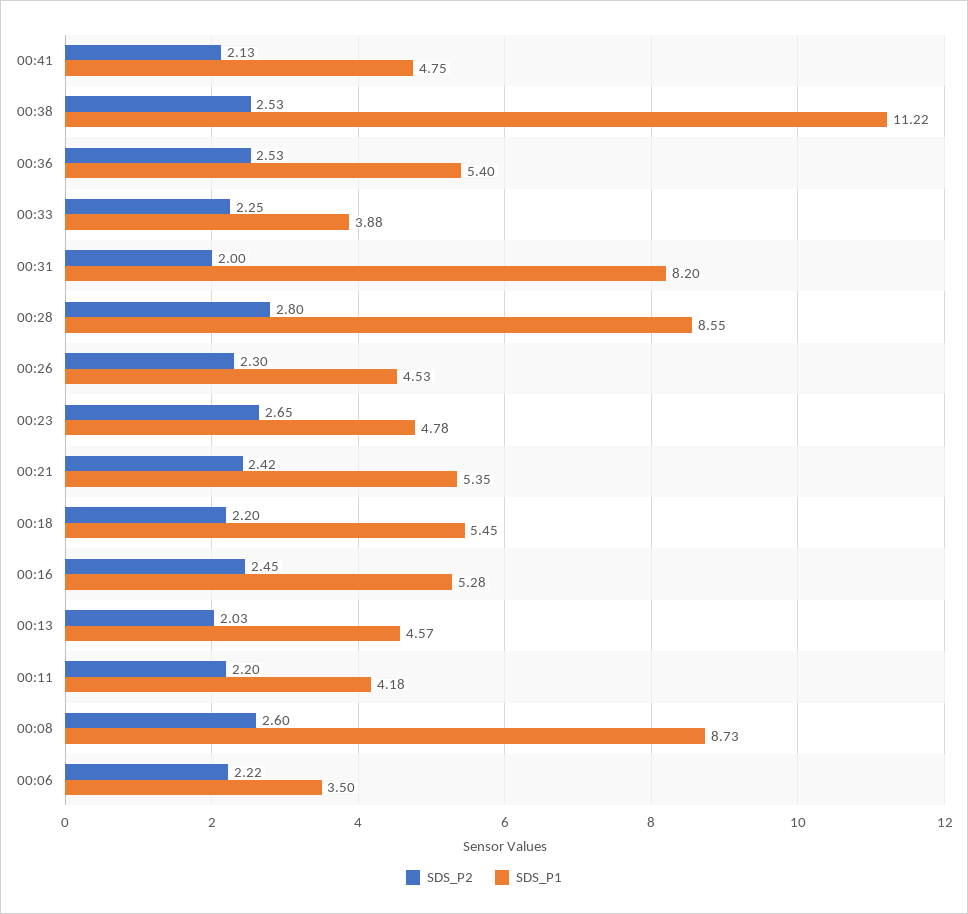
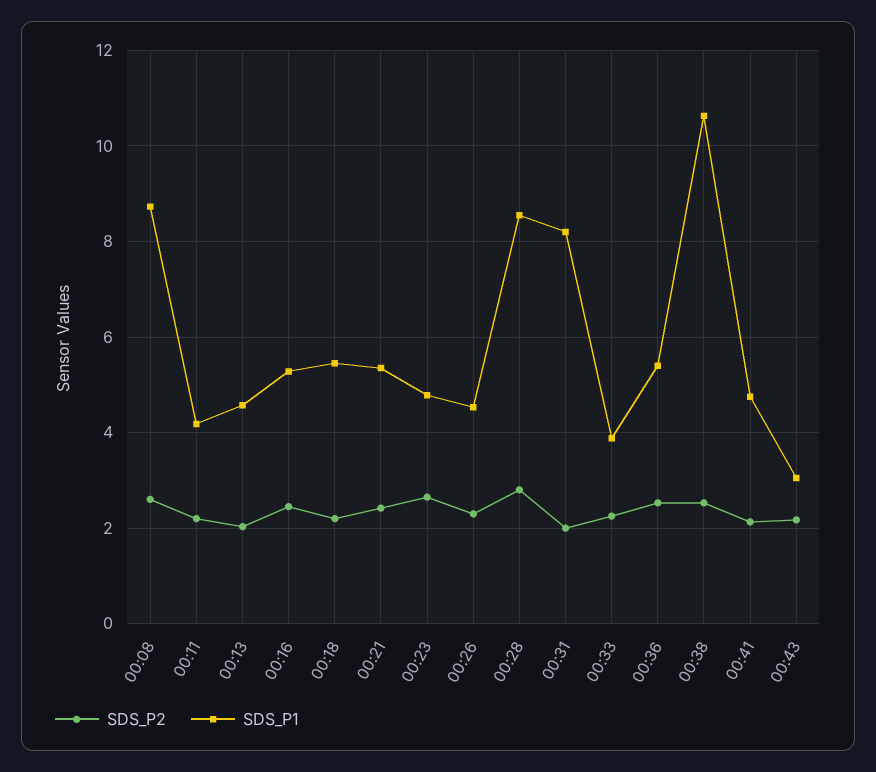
SDS_P1, 00:38: 11.22 -> 10.6
SDS_P2, 00:06: 2.22 -> none
SDS_P1, 00:06: 3.5 -> none
SDS_P2, 00:43: none -> 2.2
SDS_P1, 00:43: none -> 3

